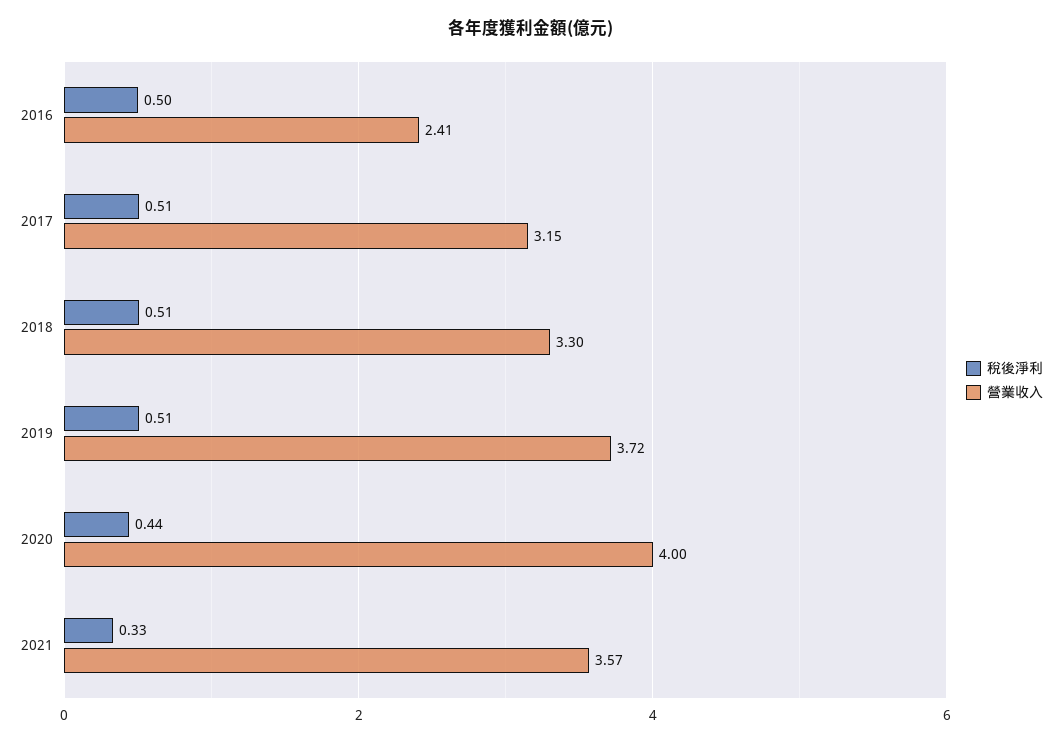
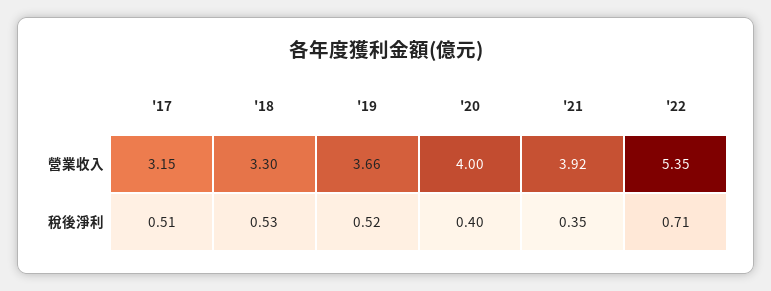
稅後淨利, 2016: 0.5 -> none
營業收入, 2016: 2.41 -> none
稅後淨利, 2018: 0.51 -> 0.53
稅後淨利, 2019: 0.51 -> 0.52
營業收入, 2019: 3.72 -> 3.66
稅後淨利, 2020: 0.44 -> 0.4
稅後淨利, 2021: 0.33 -> 0.35
營業收入, 2021: 3.57 -> 3.92
營業收入, '22: none -> 5.35
稅後淨利, '22: none -> 0.71

